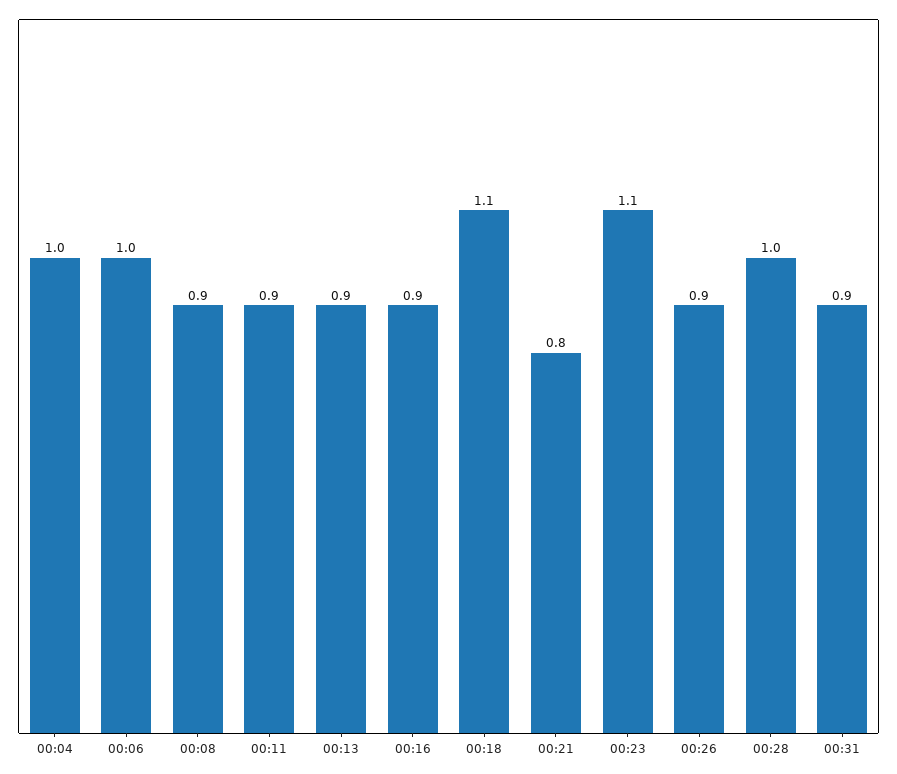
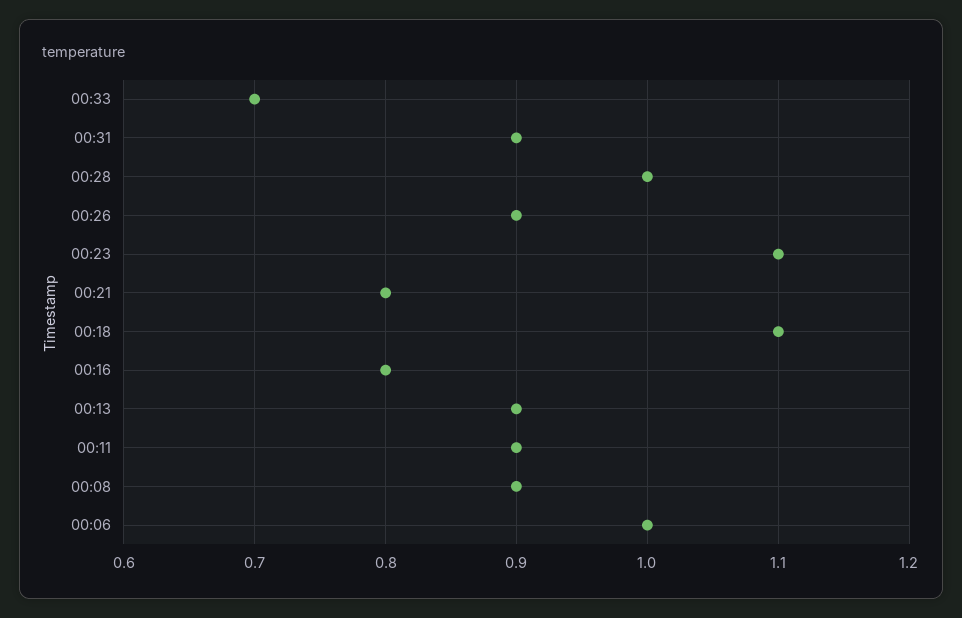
00:04: 1 -> none
00:16: 0.9 -> 0.8
00:33: none -> 0.7

